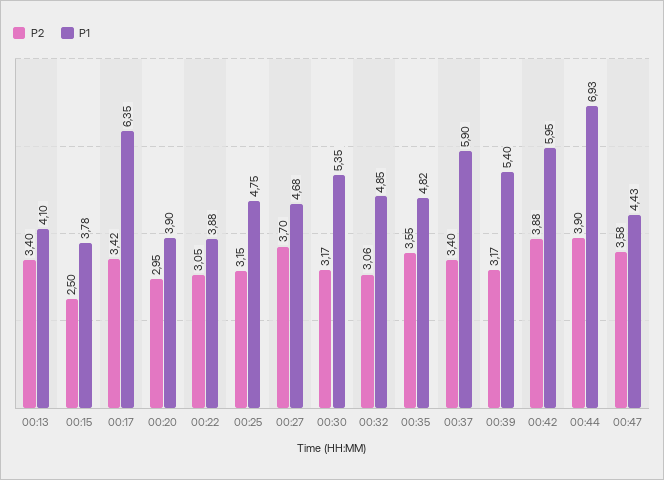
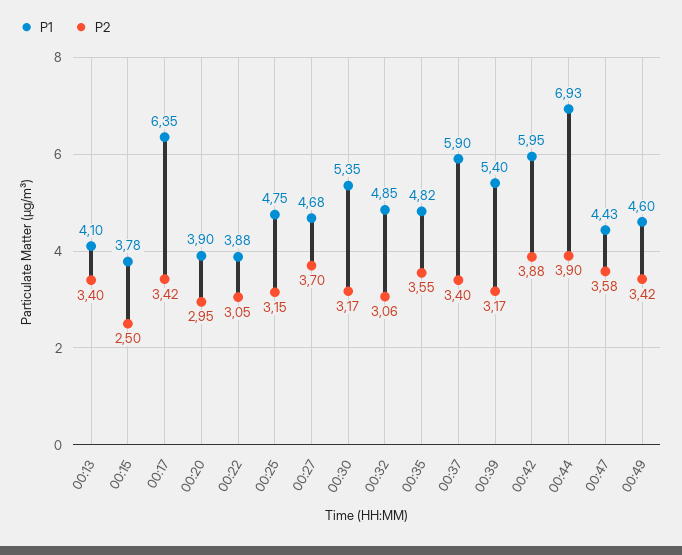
P1, 00:49: none -> 4.6
P2, 00:49: none -> 3.42

